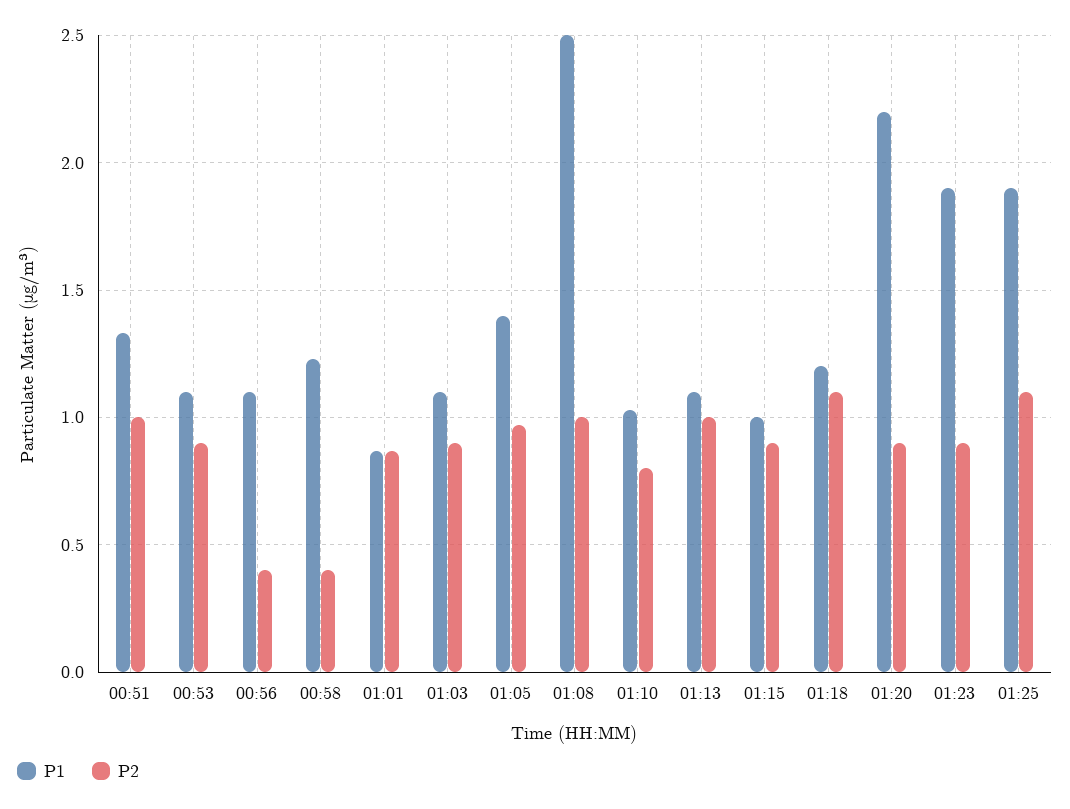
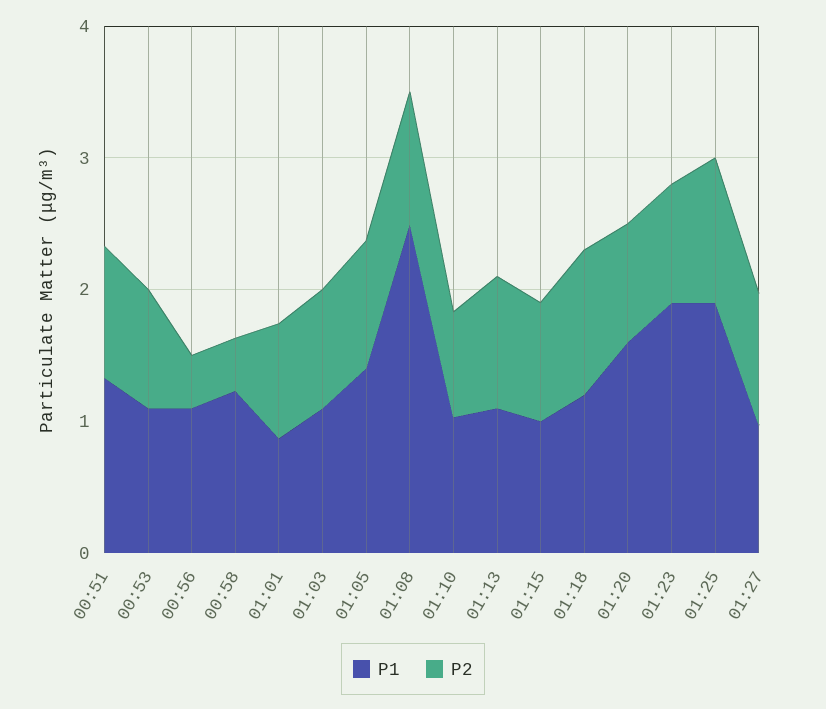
P1, 01:20: 2.2 -> 1.6
P1, 01:27: none -> 1
P2, 01:27: none -> 1

